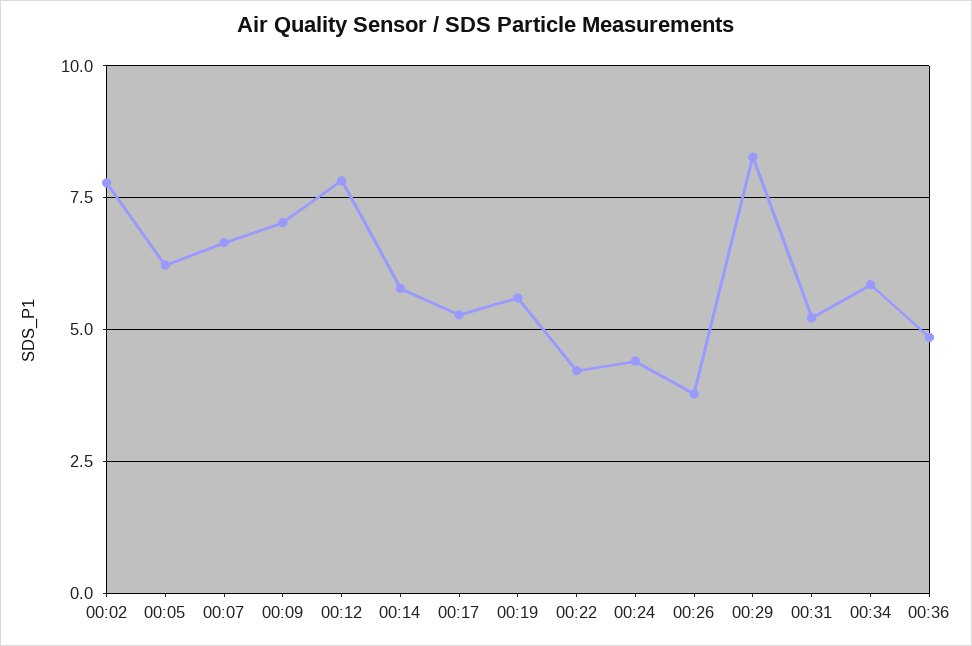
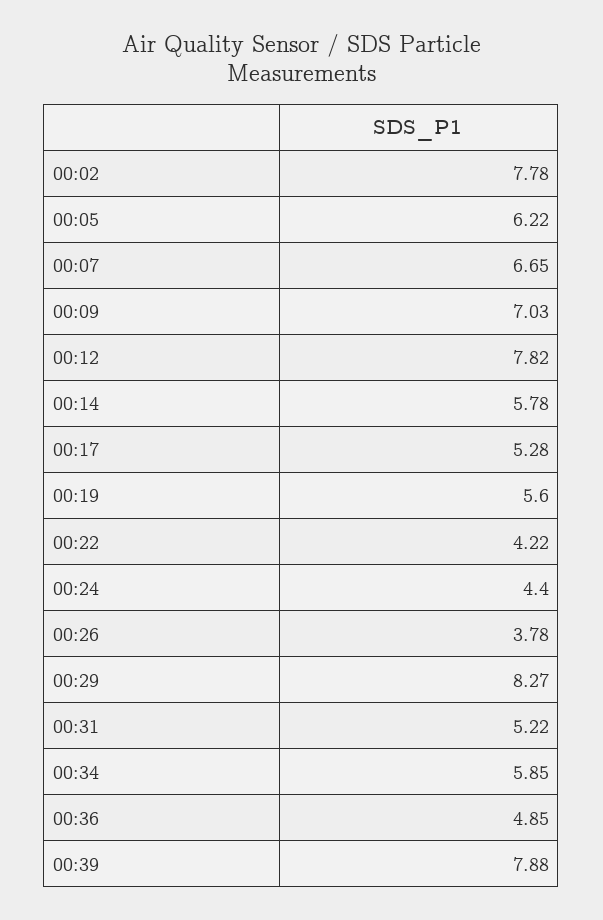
00:39: none -> 7.88

